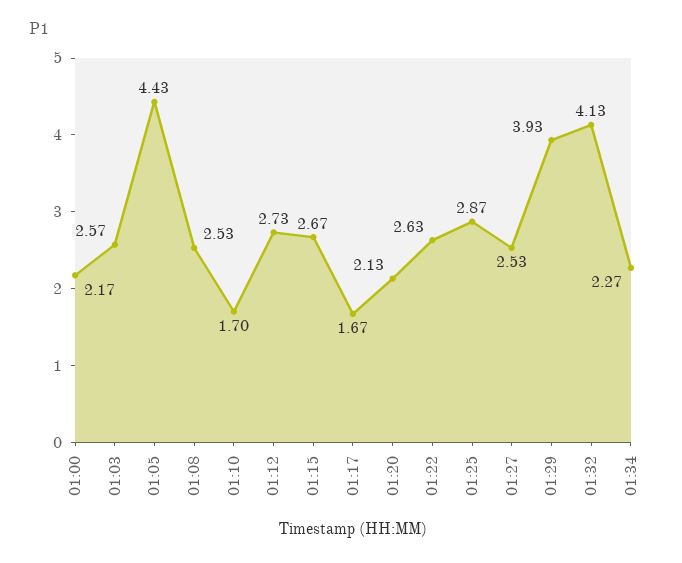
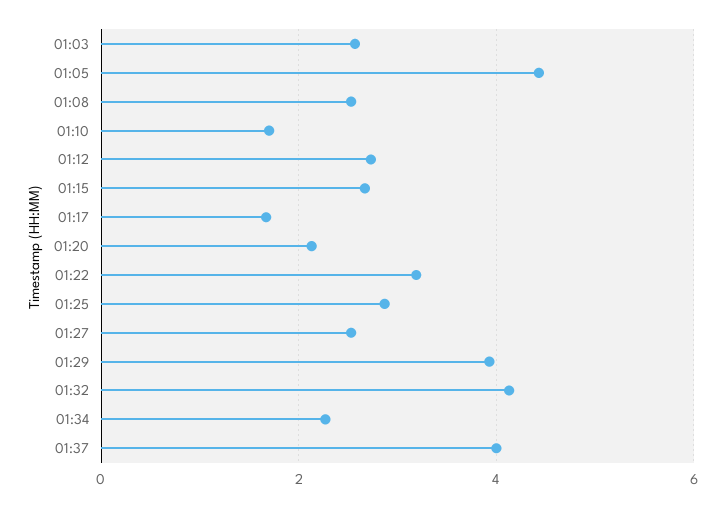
01:00: 2.17 -> none
01:22: 2.63 -> 3.2
01:37: none -> 4

